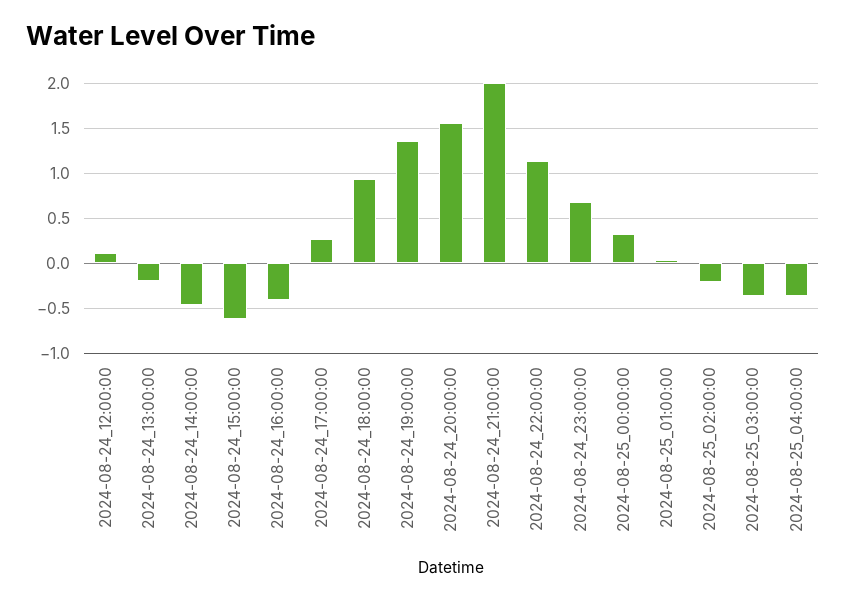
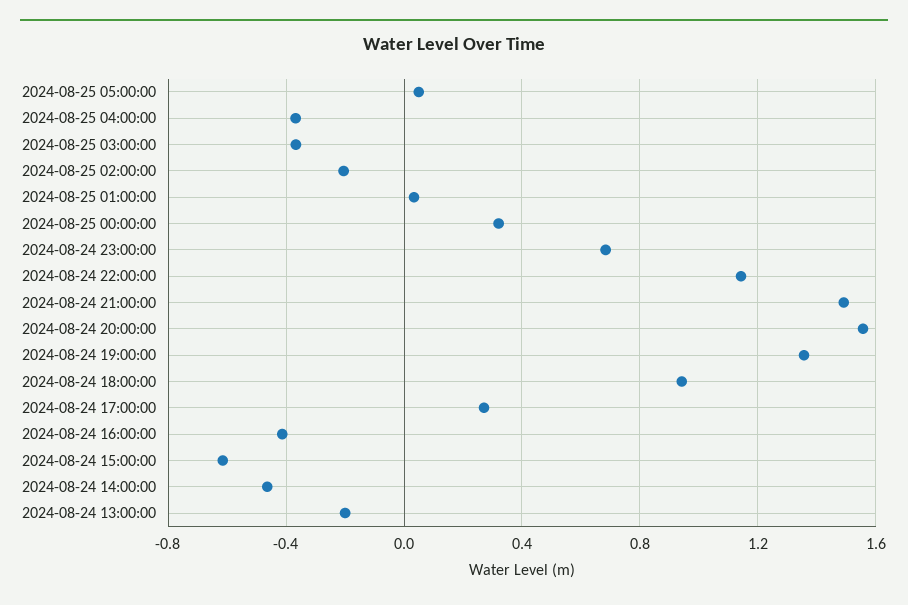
2024-08-24_12:00:00: 0.1 -> none
2024-08-24_21:00:00: 2 -> 1.5
2024-08-25 05:00:00: none -> 0.05

